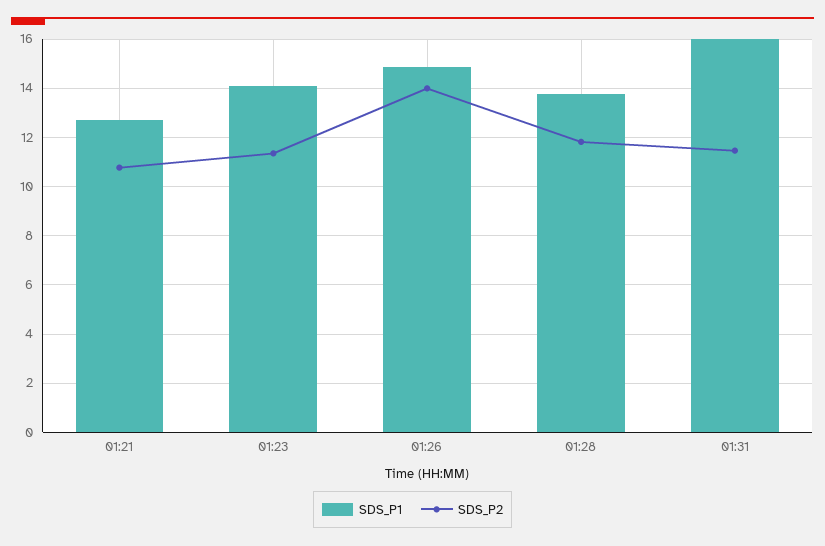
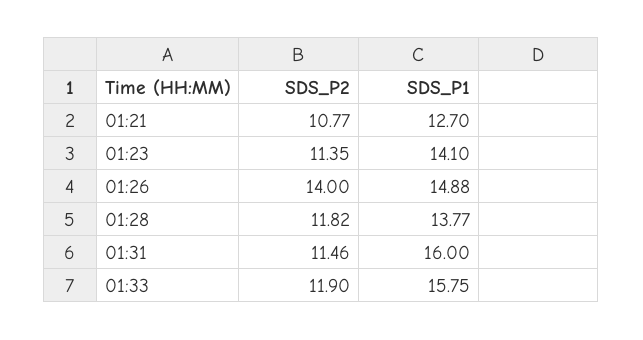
SDS_P2, 01:33: none -> 11.9
SDS_P1, 01:33: none -> 15.75

